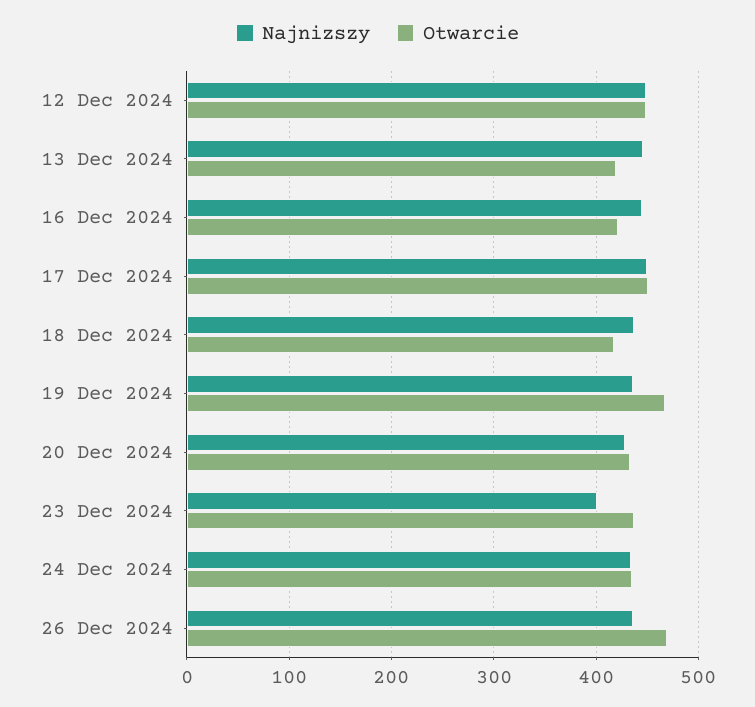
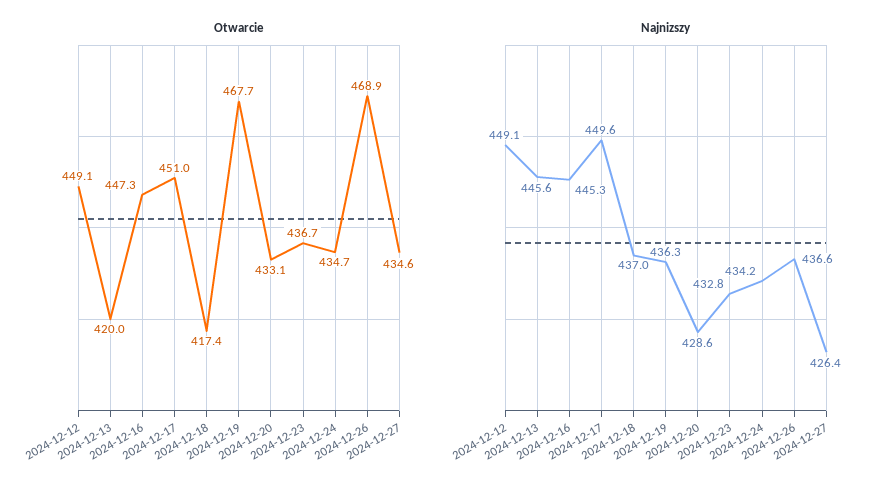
Otwarcie, 16 Dec 2024: 420 -> 447.3
Najnizszy, 23 Dec 2024: 400 -> 432.8
Otwarcie, 2024-12-27: none -> 434.6
Najnizszy, 2024-12-27: none -> 426.4

